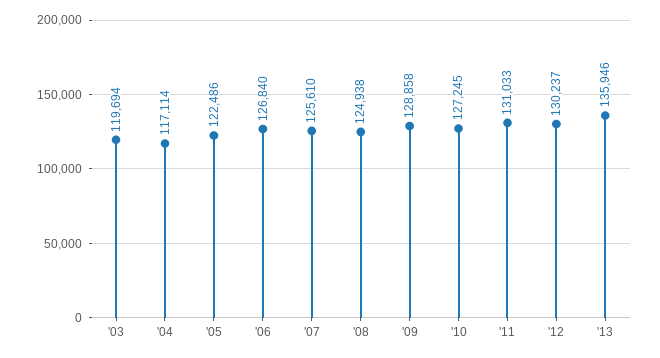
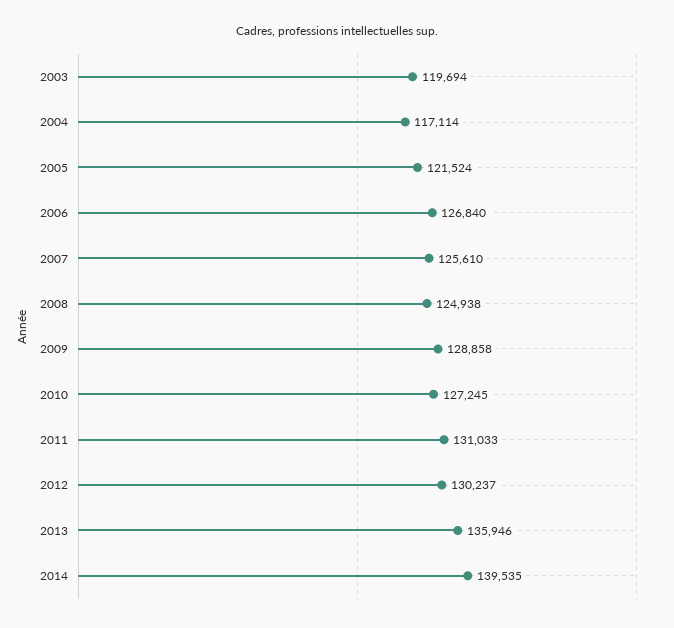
'05: 122486 -> 121524
2014: none -> 139535

